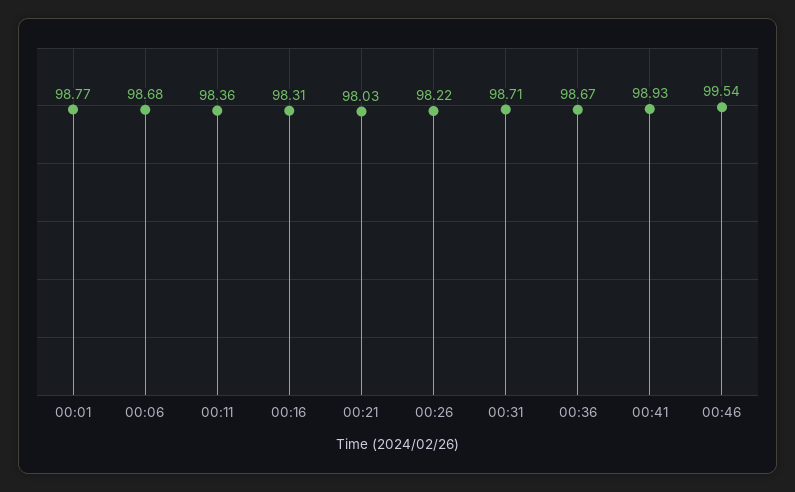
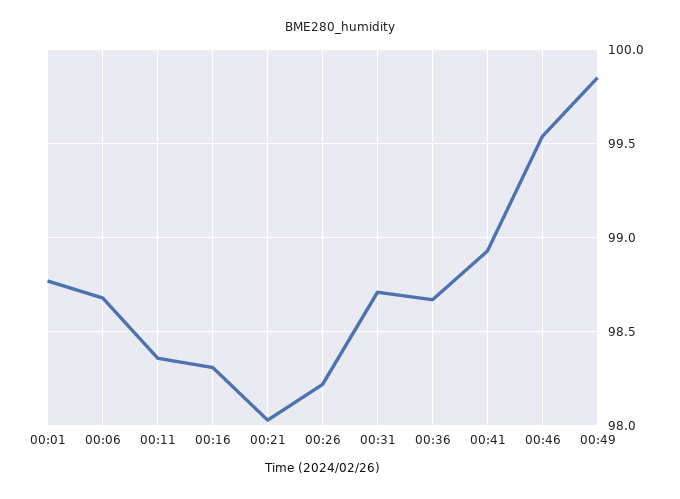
00:49: none -> 99.85

